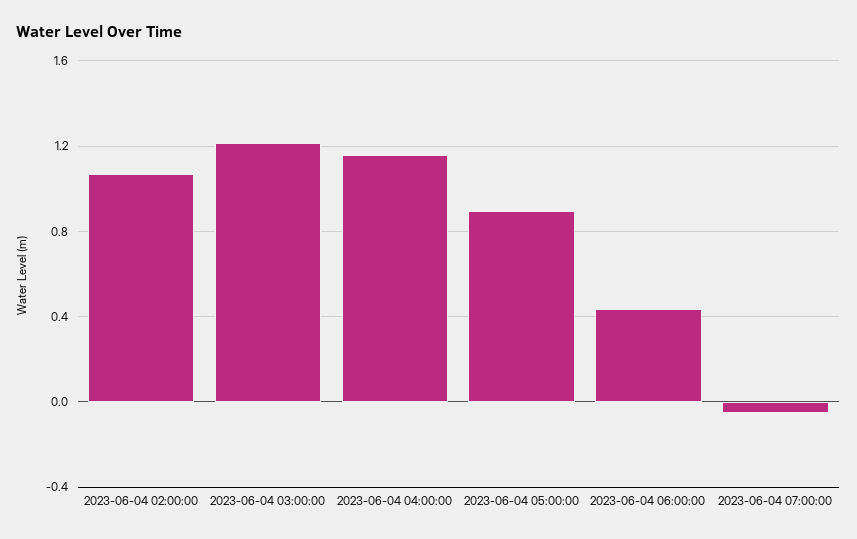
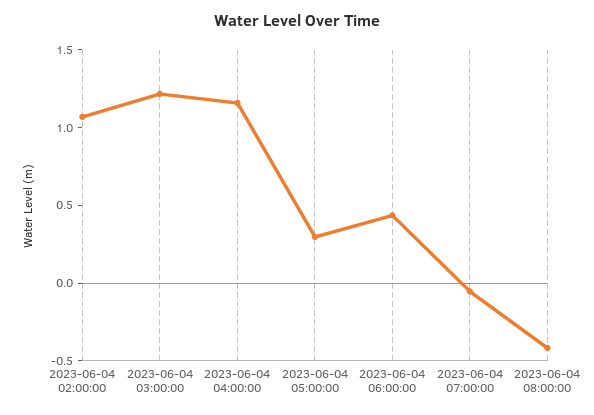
2023-06-04 05:00:00: 0.9 -> 0.3
2023-06-04 08:00:00: none -> -0.4

